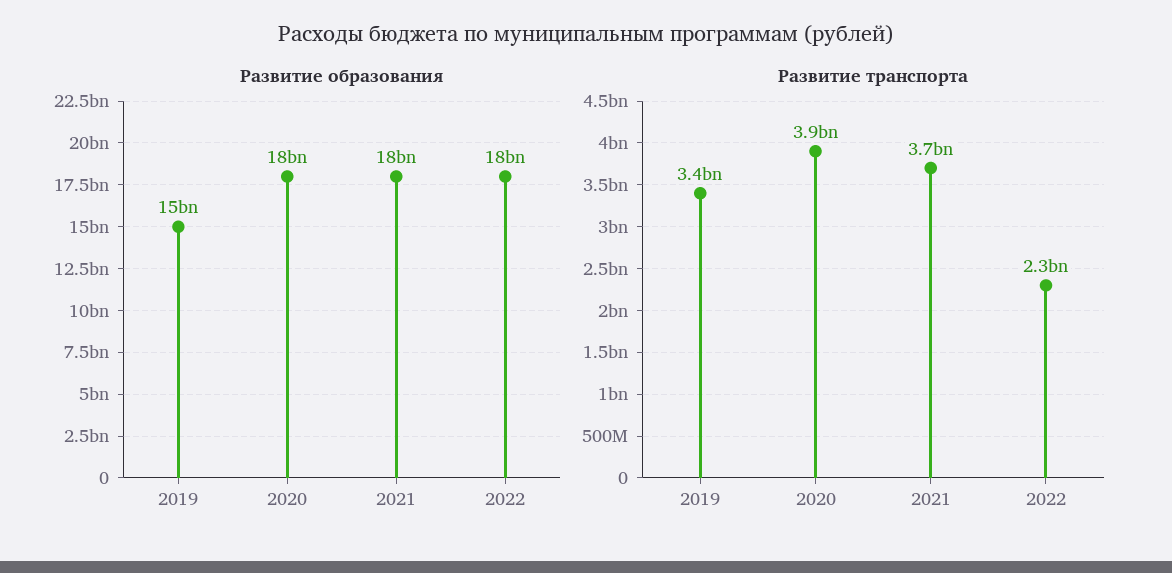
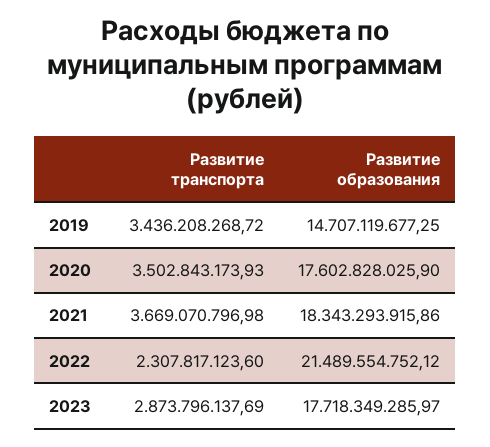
Развитие образования, 2022: 18000000000 -> 21489554752.12
Развитие транспорта, 2020: 3900000000 -> 3502843173.93
Развитие транспорта, 2023: none -> 2873796137.69
Развитие образования, 2023: none -> 17718349285.97

